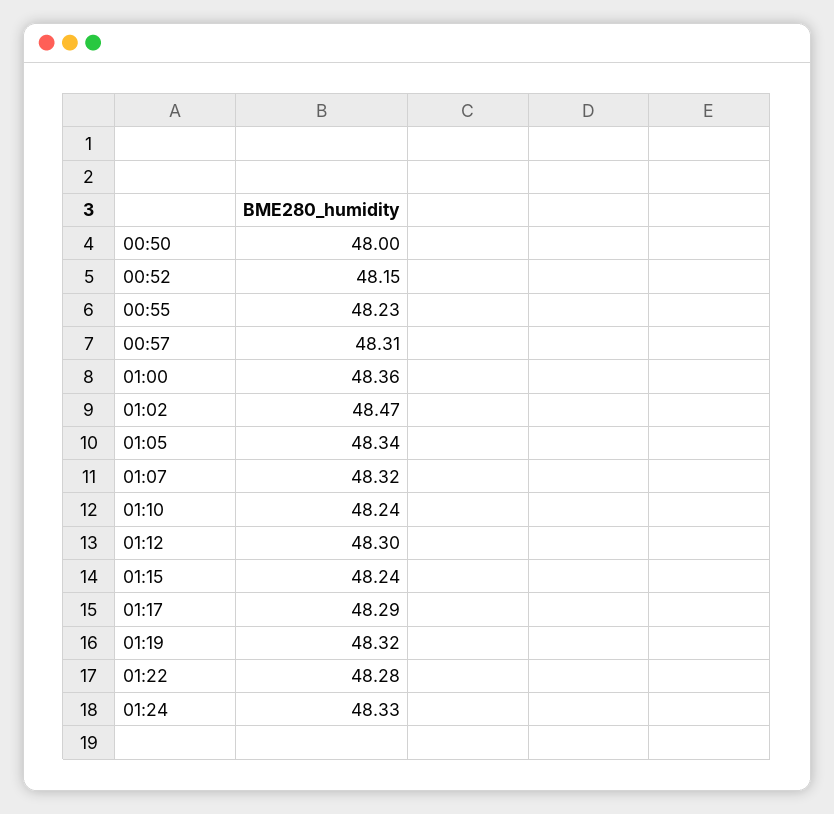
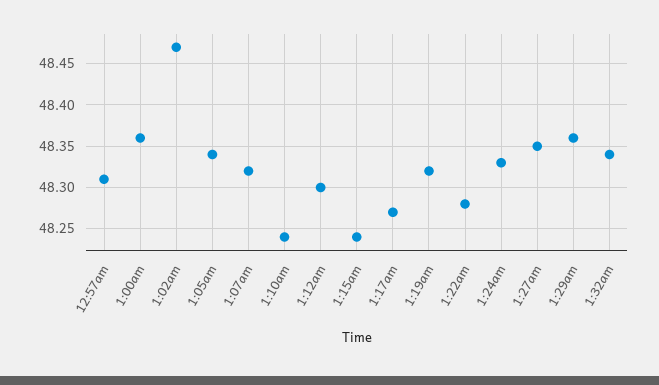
00:50: 48 -> none
00:52: 48.15 -> none
00:55: 48.23 -> none
01:17: 48.29 -> 48.27
1:27am: none -> 48.35
1:29am: none -> 48.36
1:32am: none -> 48.34

